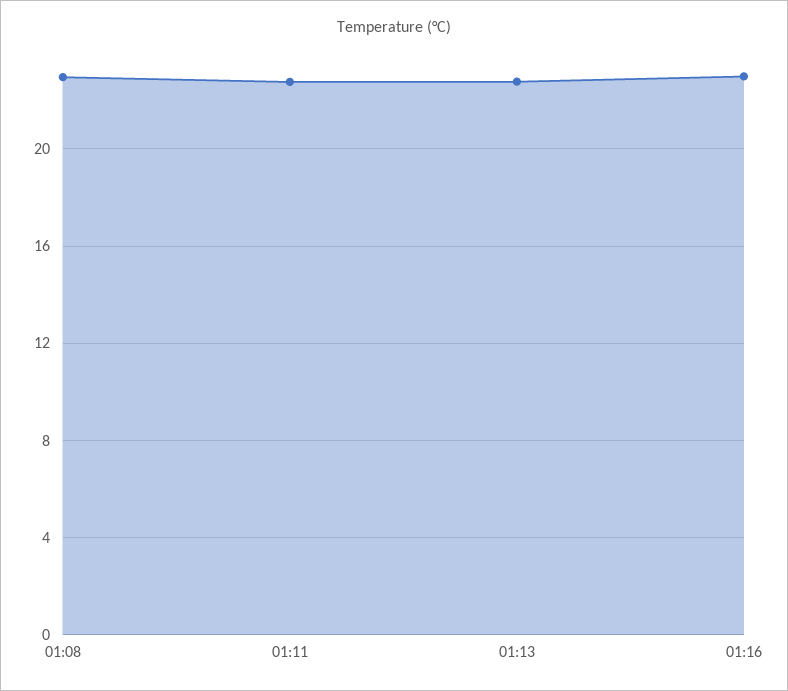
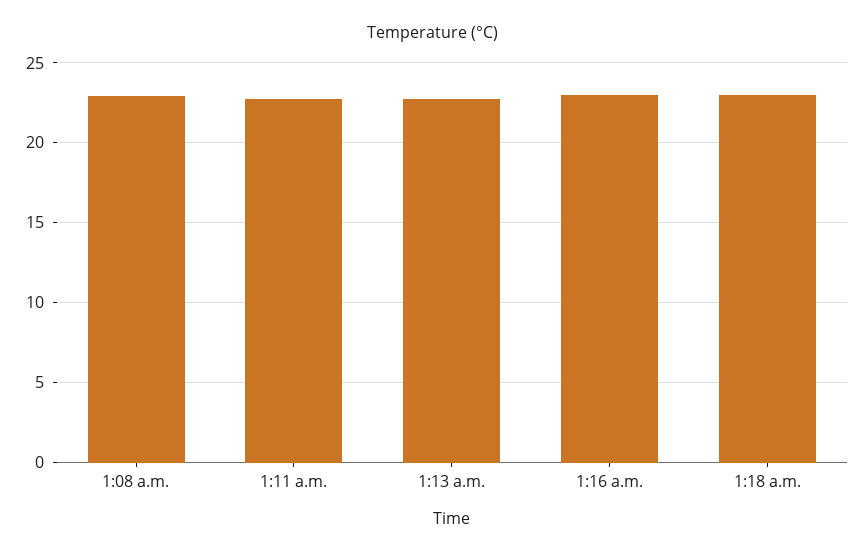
1:18 a.m.: none -> 23

